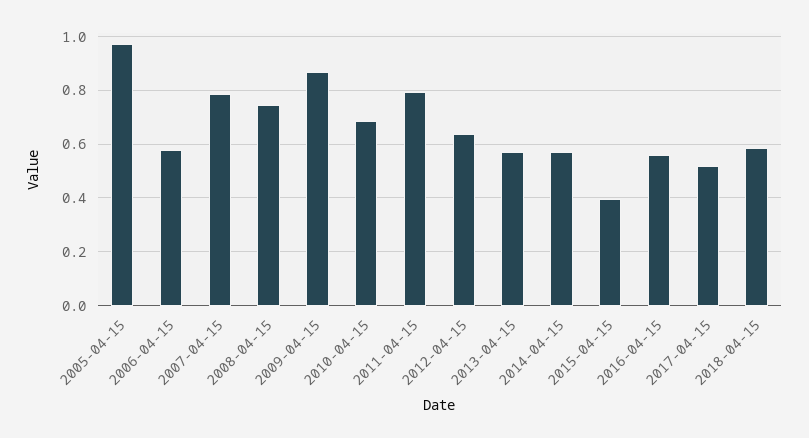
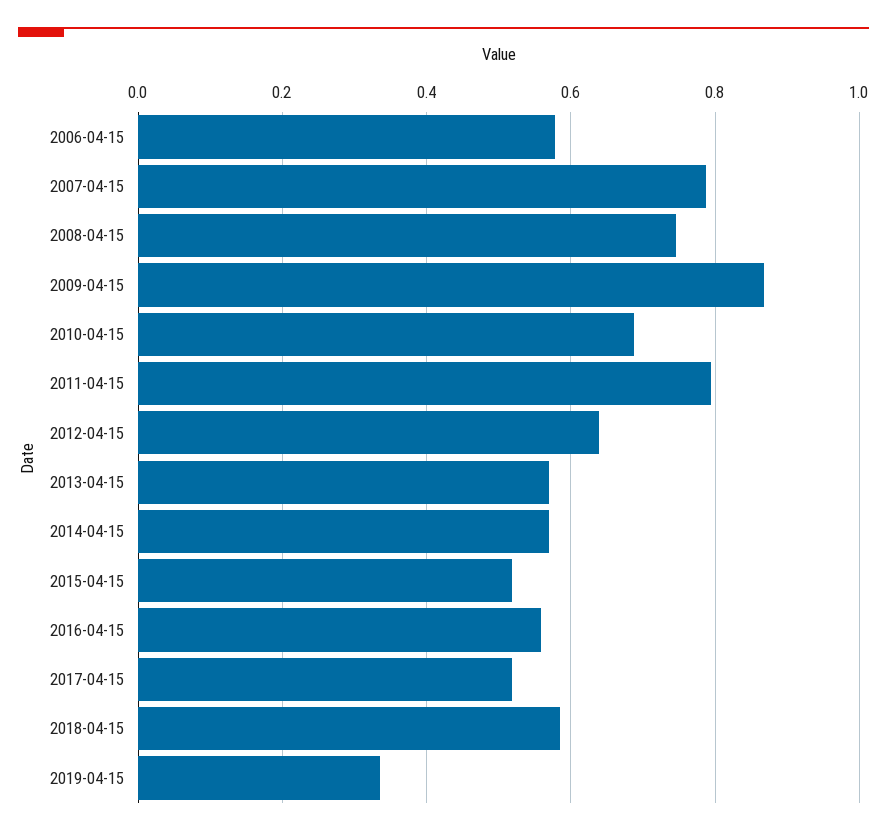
2005-04-15: 0.975 -> none
2015-04-15: 0.4 -> 0.52
2019-04-15: none -> 0.34

